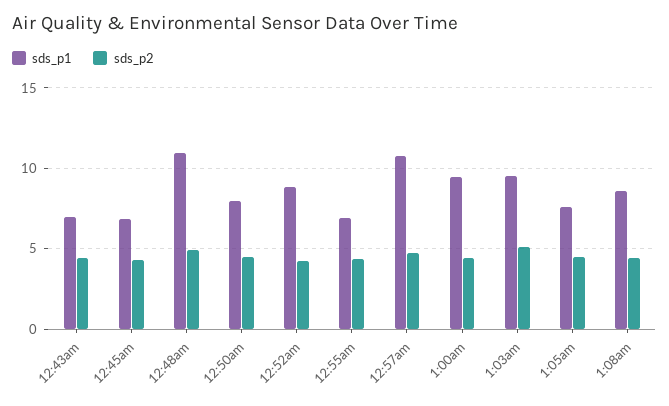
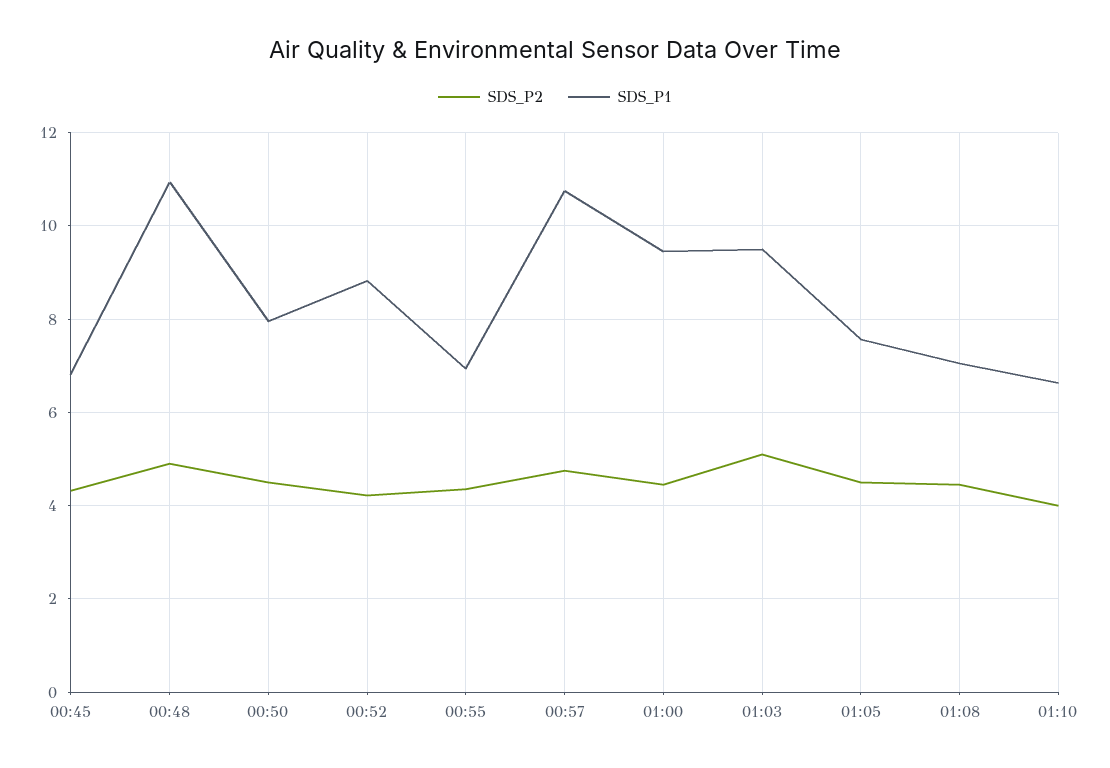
sds_p1, 12:43am: 7 -> none
sds_p2, 12:43am: 4.5 -> none
sds_p1, 1:08am: 8.5 -> 7
sds_p2, 01:10: none -> 4
sds_p1, 01:10: none -> 6.6

